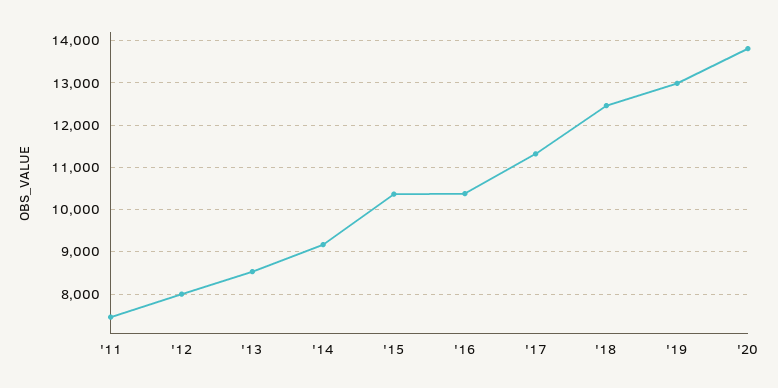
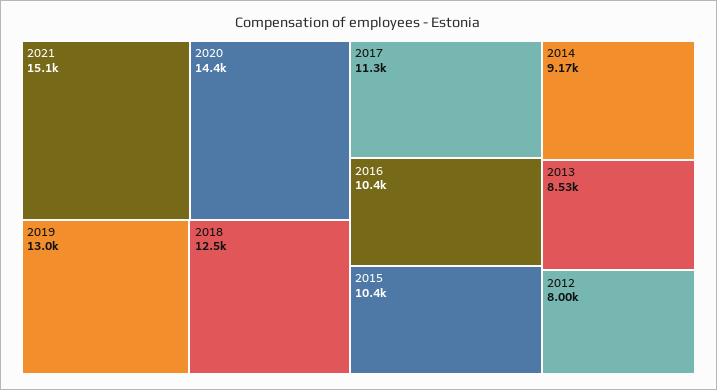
'11: 7400 -> none
'20: 13800 -> 14400
2021: none -> 15100

